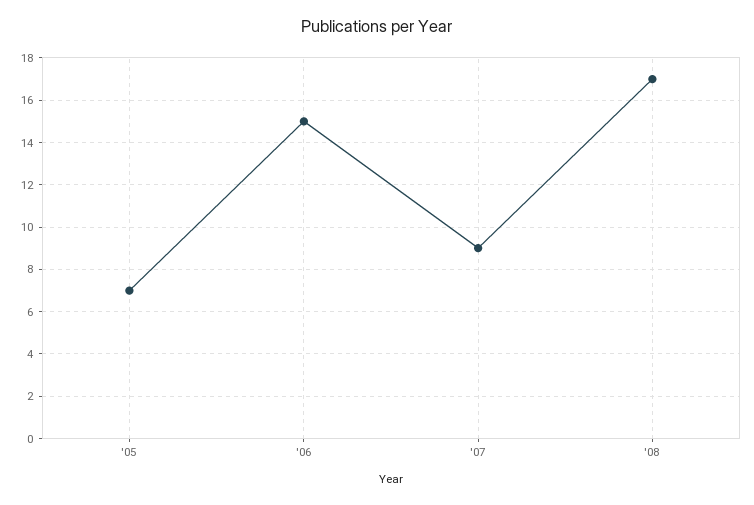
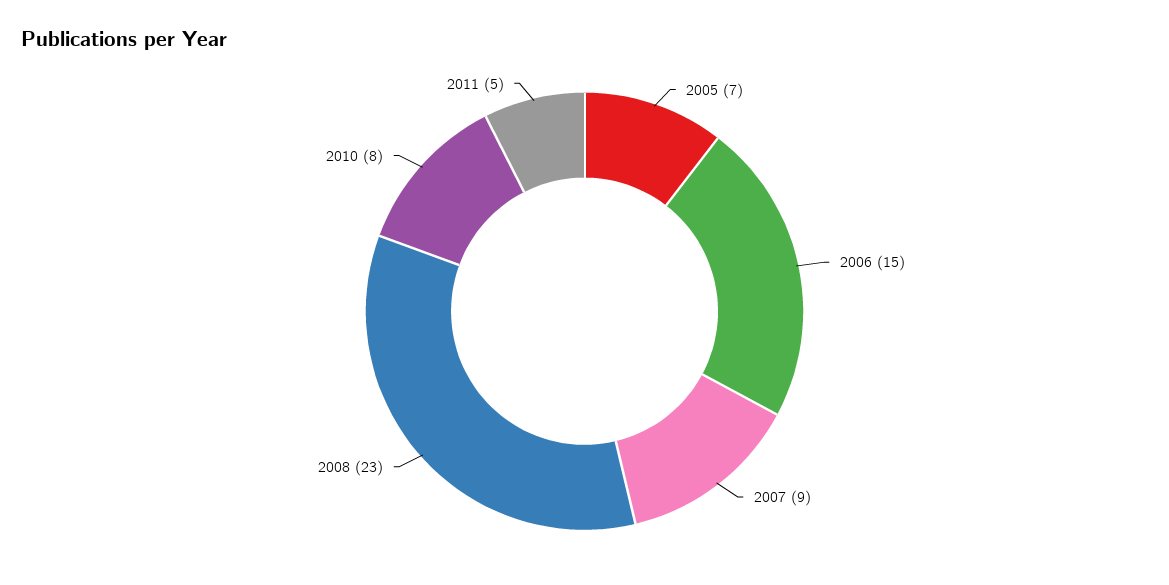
'08: 17 -> 23
2010: none -> 8
2011: none -> 5

